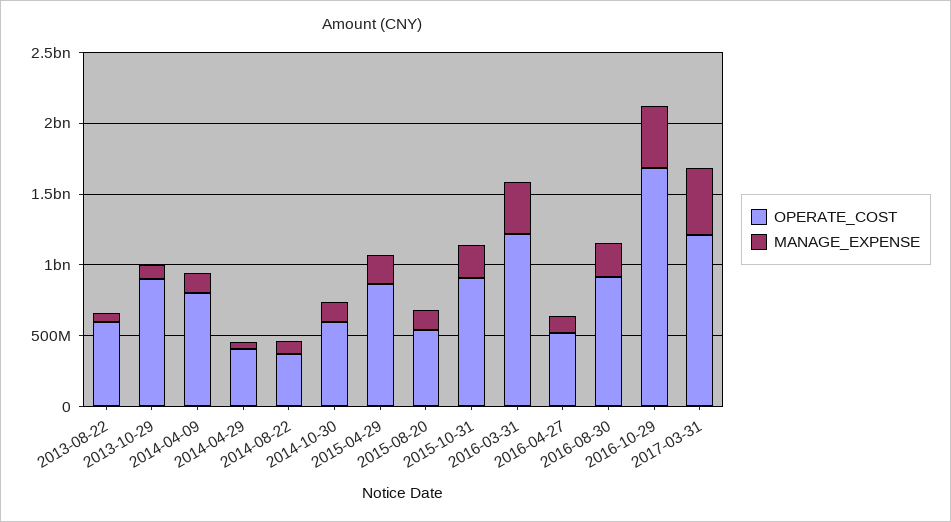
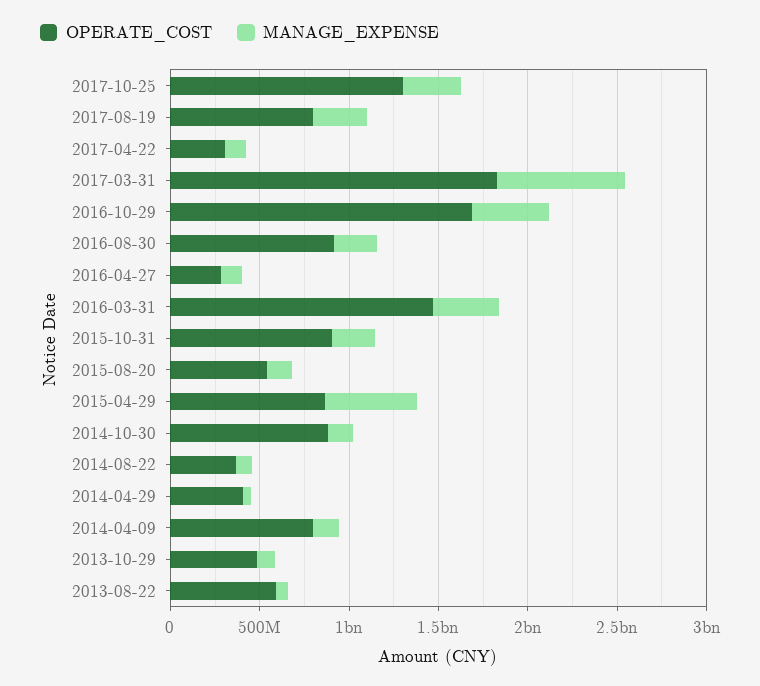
OPERATE_COST, 2013-10-29: 900000000 -> 500000000
OPERATE_COST, 2014-10-30: 600000000 -> 900000000
MANAGE_EXPENSE, 2015-04-29: 200000000 -> 500000000
OPERATE_COST, 2016-03-31: 1200000000 -> 1500000000
OPERATE_COST, 2016-04-27: 500000000 -> 300000000
OPERATE_COST, 2017-03-31: 1200000000 -> 1800000000
MANAGE_EXPENSE, 2017-03-31: 500000000 -> 700000000
OPERATE_COST, 2017-10-25: none -> 1300000000
MANAGE_EXPENSE, 2017-10-25: none -> 300000000
OPERATE_COST, 2017-08-19: none -> 800000000
MANAGE_EXPENSE, 2017-08-19: none -> 300000000
OPERATE_COST, 2017-04-22: none -> 300000000
MANAGE_EXPENSE, 2017-04-22: none -> 100000000

